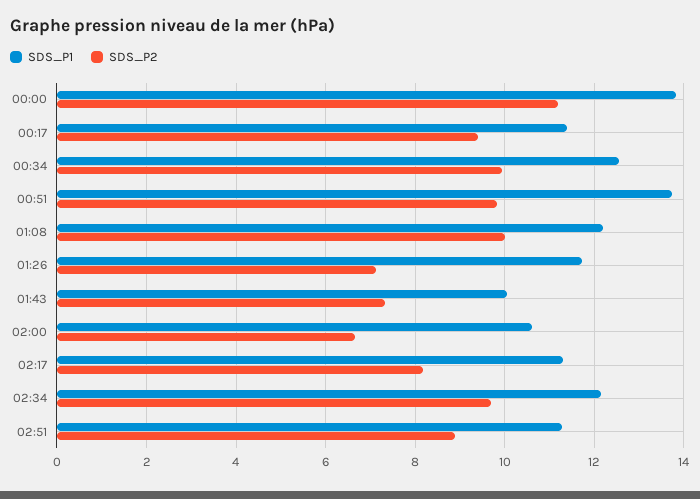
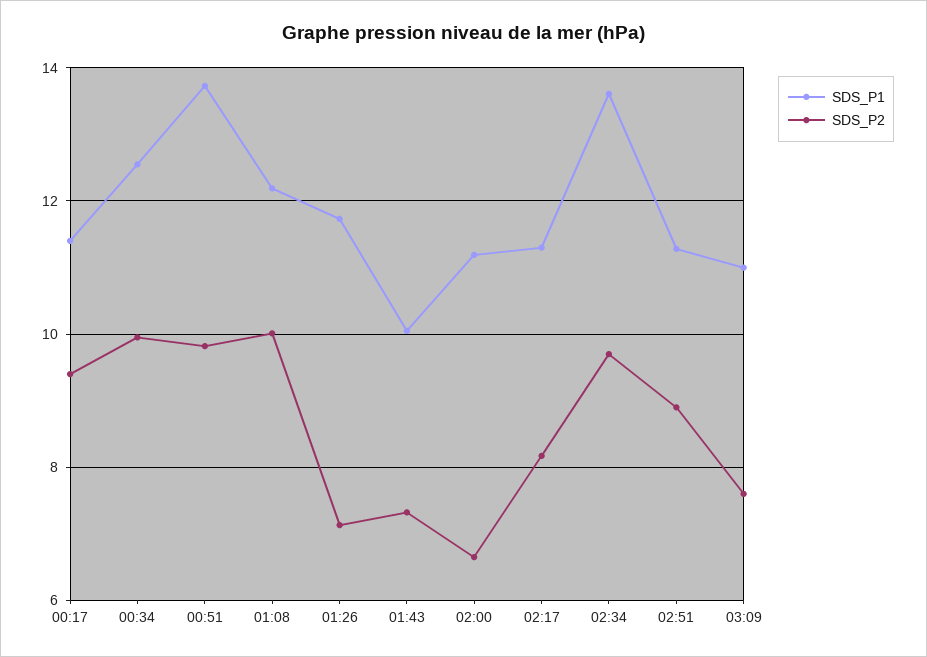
SDS_P1, 00:00: 13.8 -> none
SDS_P2, 00:00: 11.2 -> none
SDS_P1, 02:00: 10.6 -> 11.2
SDS_P1, 02:34: 12.2 -> 13.6
SDS_P1, 03:09: none -> 11
SDS_P2, 03:09: none -> 7.6

